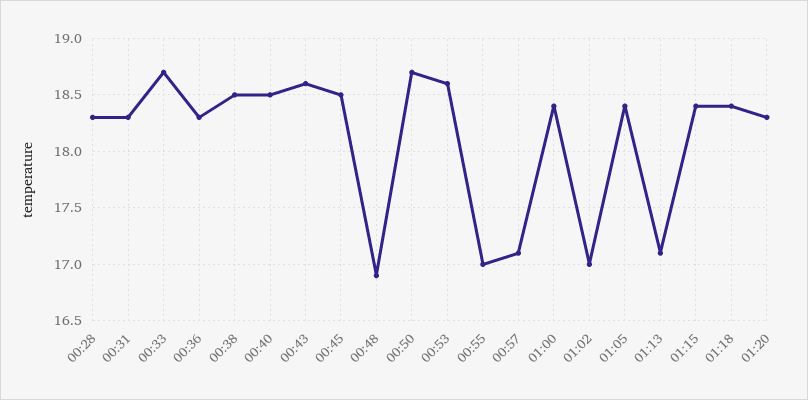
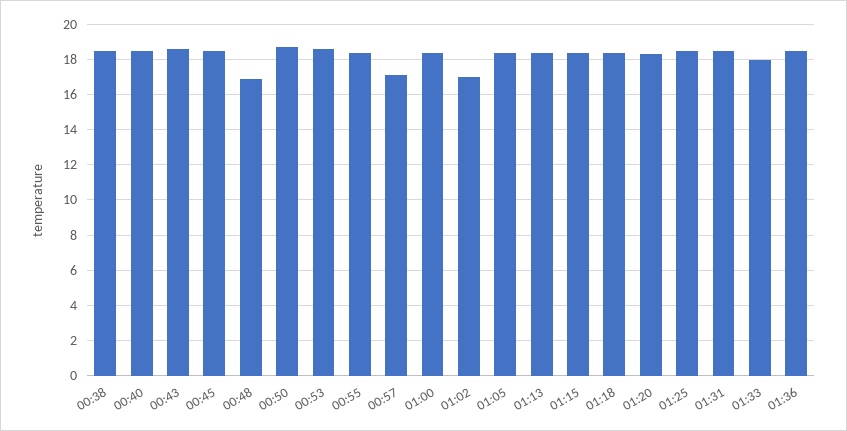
00:28: 18.3 -> none
00:31: 18.3 -> none
00:33: 18.7 -> none
00:36: 18.3 -> none
00:55: 17 -> 18.5
01:13: 17.1 -> 18.5
01:25: none -> 18.5
01:31: none -> 18.5
01:33: none -> 18
01:36: none -> 18.5

